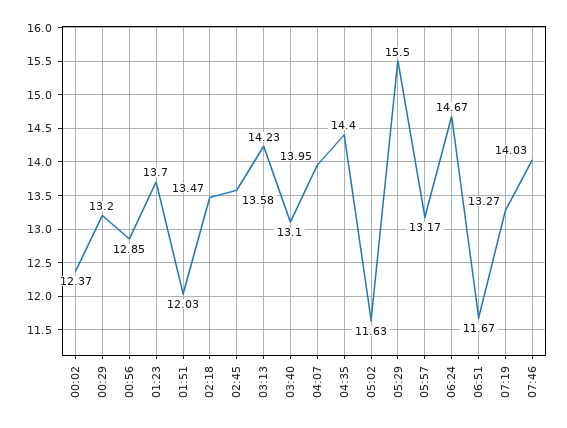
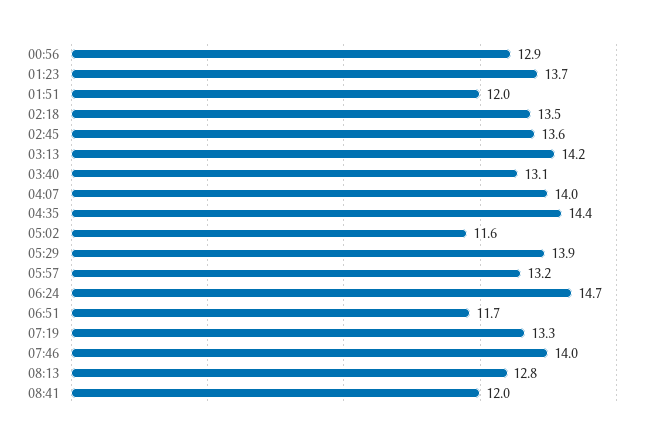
00:02: 12.37 -> none
00:29: 13.2 -> none
05:29: 15.5 -> 13.9
08:13: none -> 12.8
08:41: none -> 12

